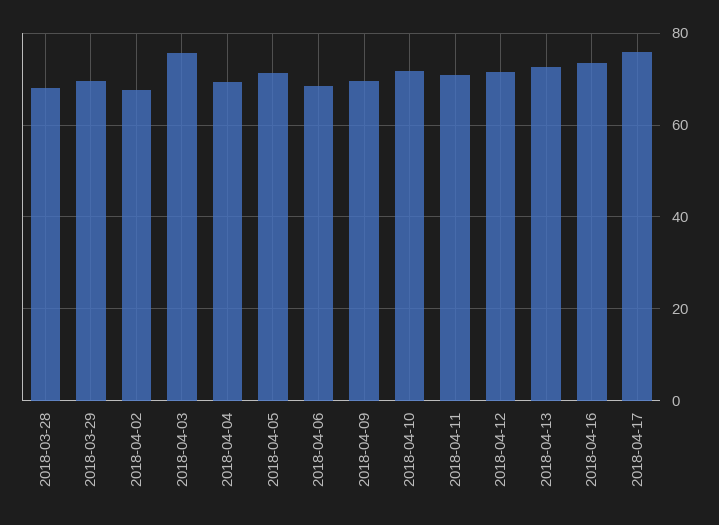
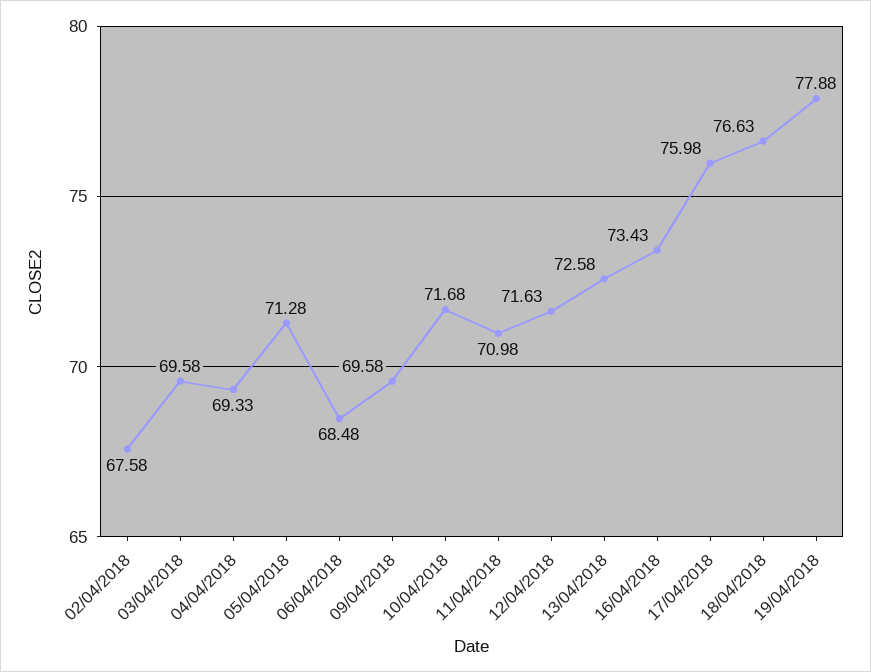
2018-03-28: 68 -> none
2018-03-29: 70 -> none
2018-04-03: 76 -> 69.58
18/04/2018: none -> 76.63
19/04/2018: none -> 77.88

